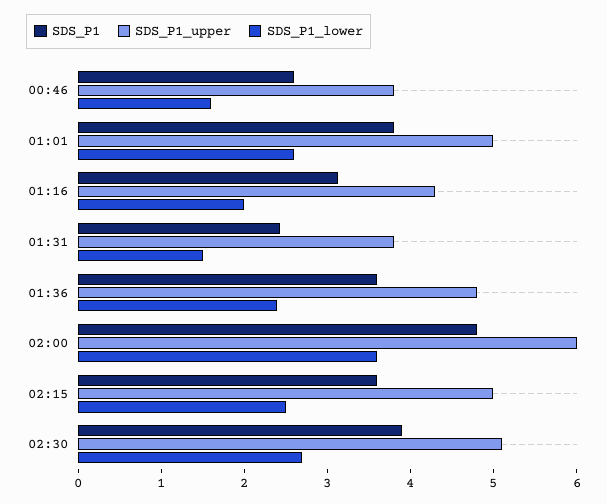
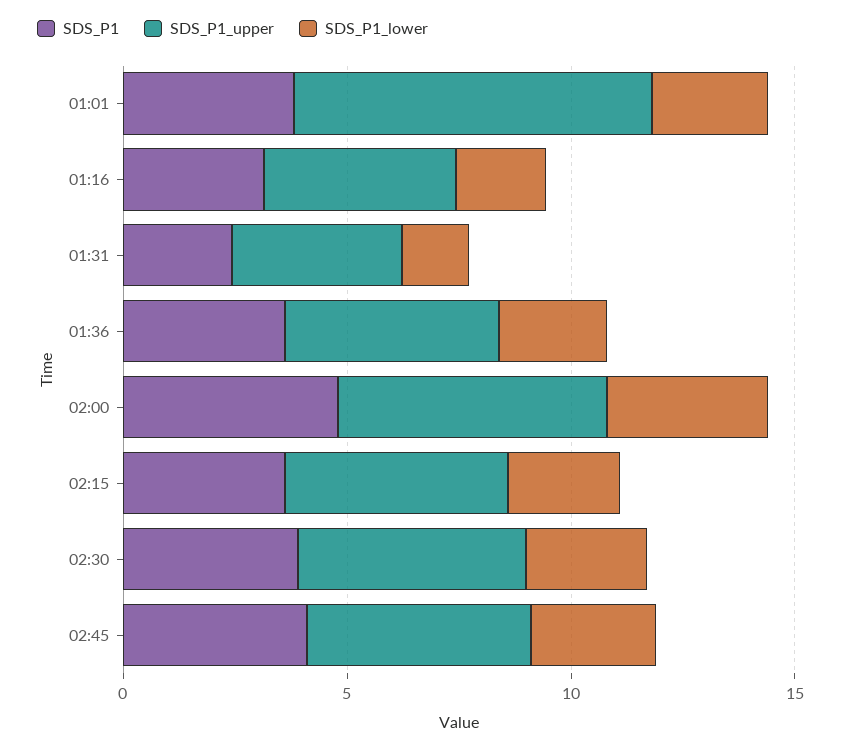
SDS_P1, 00:46: 2.6 -> none
SDS_P1_upper, 00:46: 3.8 -> none
SDS_P1_lower, 00:46: 1.6 -> none
SDS_P1_upper, 01:01: 5 -> 8
SDS_P1, 02:45: none -> 4
SDS_P1_upper, 02:45: none -> 5
SDS_P1_lower, 02:45: none -> 3

